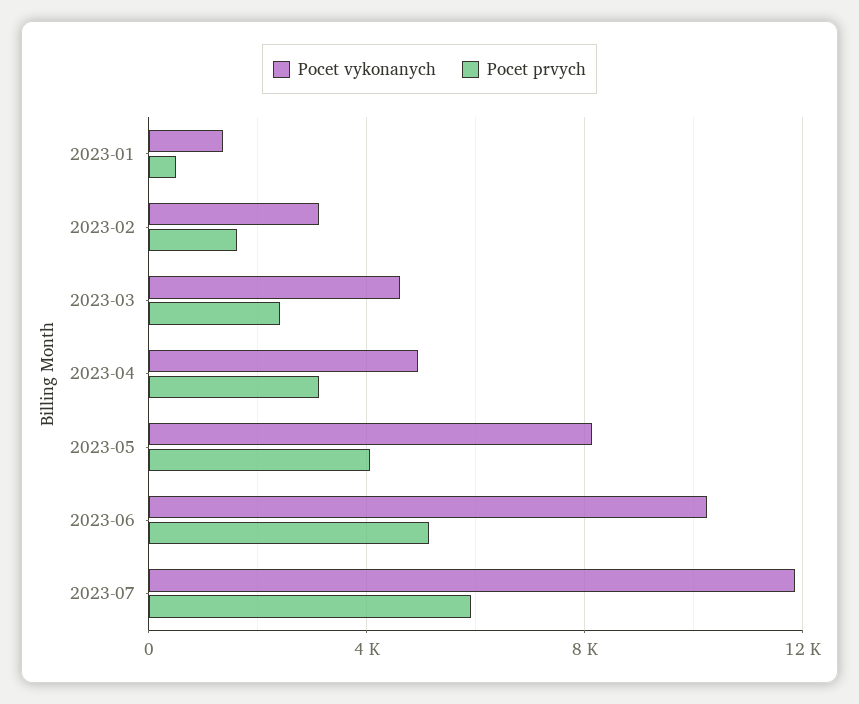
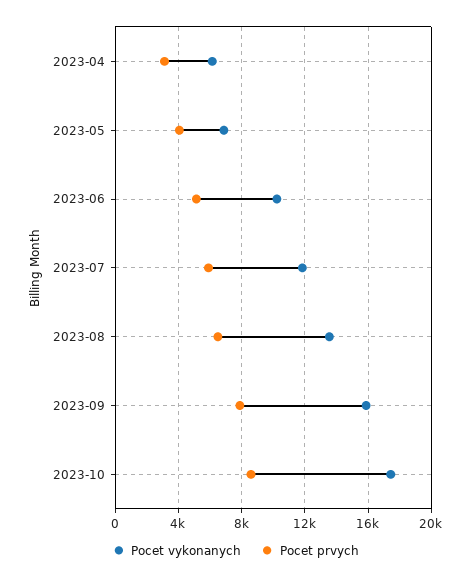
Pocet vykonanych, 2023-01: 1500 -> none
Pocet prvych, 2023-01: 500 -> none
Pocet vykonanych, 2023-02: 3000 -> none
Pocet prvych, 2023-02: 1500 -> none
Pocet vykonanych, 2023-03: 4500 -> none
Pocet prvych, 2023-03: 2500 -> none
Pocet vykonanych, 2023-04: 5000 -> 6000
Pocet vykonanych, 2023-05: 8000 -> 7000
Pocet vykonanych, 2023-08: none -> 13500
Pocet prvych, 2023-08: none -> 6500
Pocet vykonanych, 2023-09: none -> 16000
Pocet prvych, 2023-09: none -> 8000
Pocet vykonanych, 2023-10: none -> 17500
Pocet prvych, 2023-10: none -> 8500

